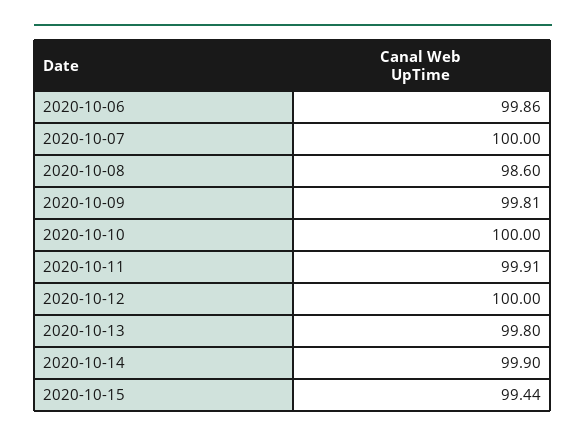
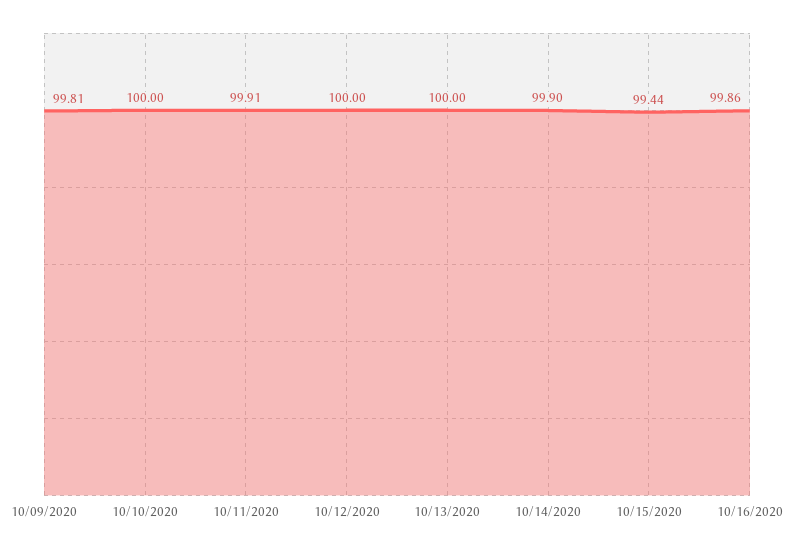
2020-10-06: 99.86 -> none
2020-10-07: 100 -> none
2020-10-08: 98.6 -> none
2020-10-13: 99.8 -> 100
10/16/2020: none -> 99.86

